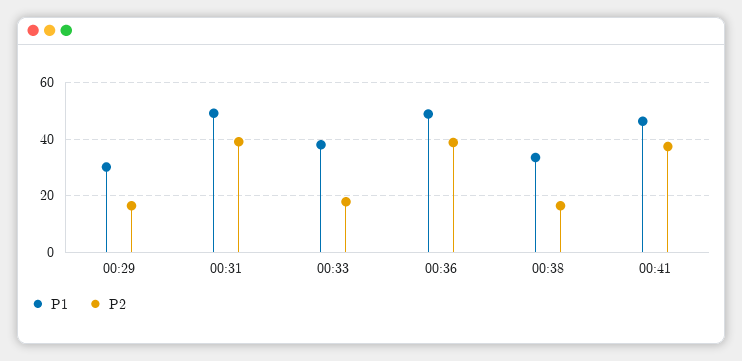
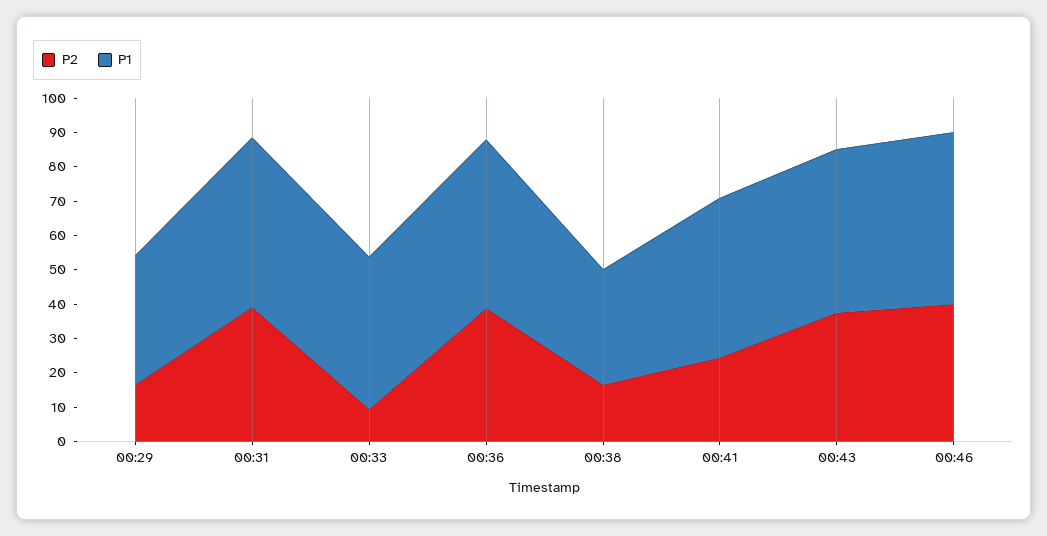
P1, 00:29: 30 -> 37.5
P1, 00:33: 37.5 -> 45
P2, 00:33: 17.5 -> 10
P2, 00:41: 37.5 -> 25
P2, 00:43: none -> 37.5
P1, 00:43: none -> 47.5
P2, 00:46: none -> 40
P1, 00:46: none -> 50

